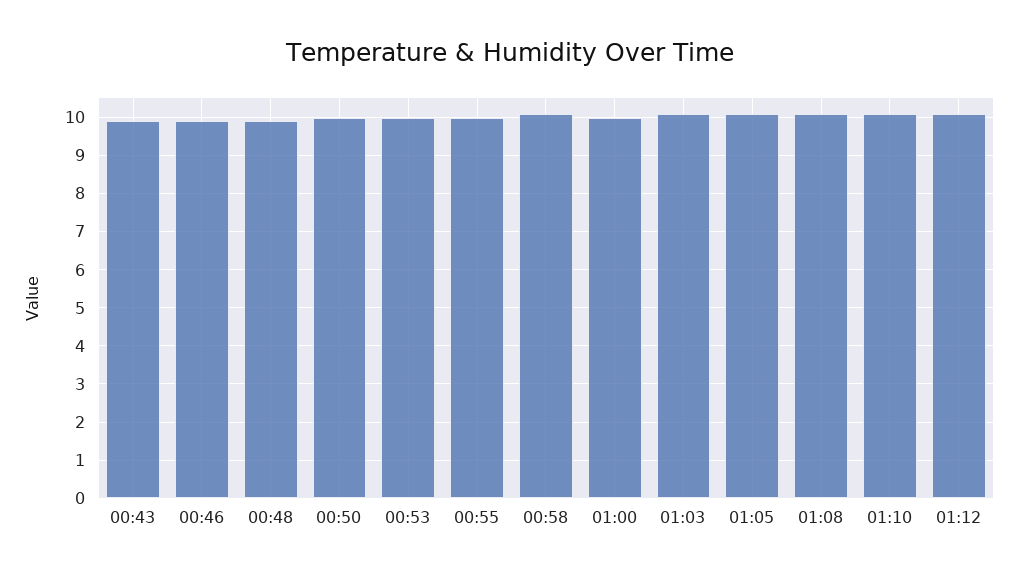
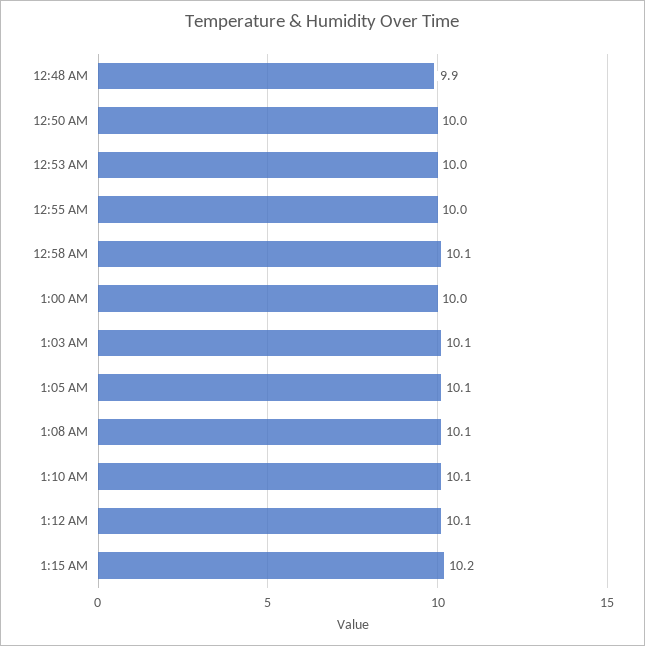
00:43: 10 -> none
00:46: 10 -> none
1:15 AM: none -> 10.2

